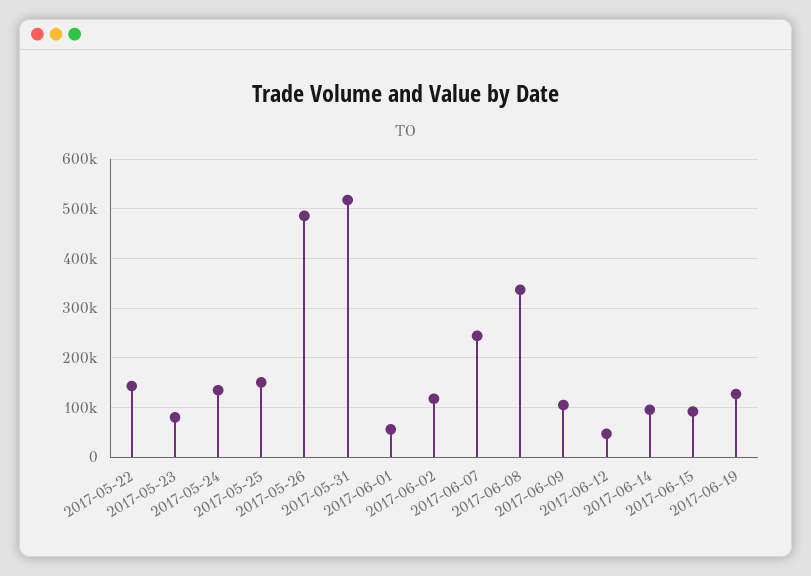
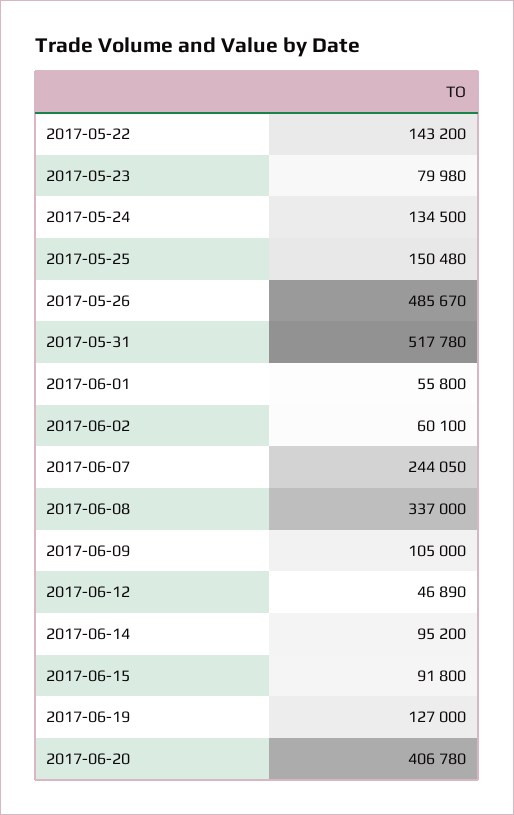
2017-06-02: 120000 -> 60100
2017-06-20: none -> 406780

